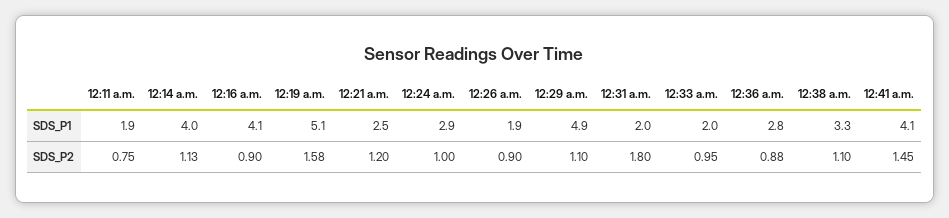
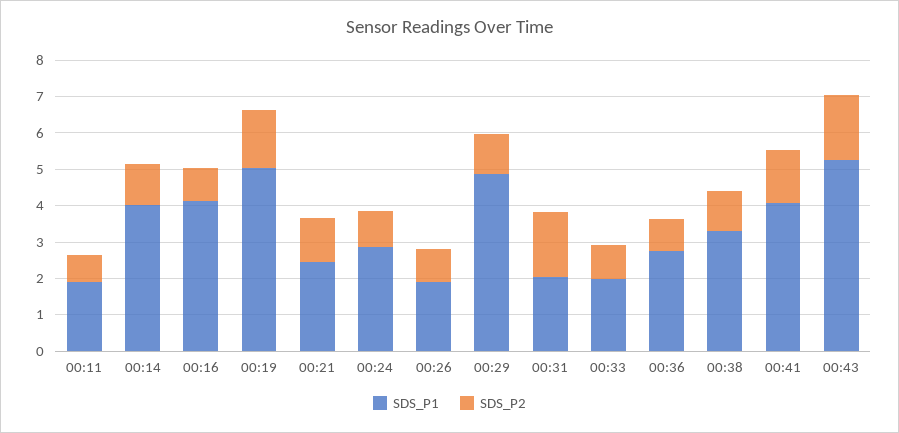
SDS_P1, 00:43: none -> 5.25
SDS_P2, 00:43: none -> 1.75

